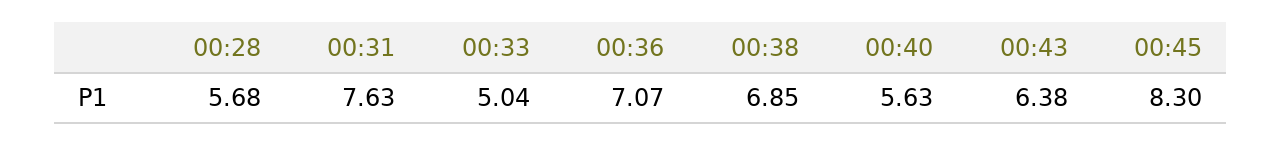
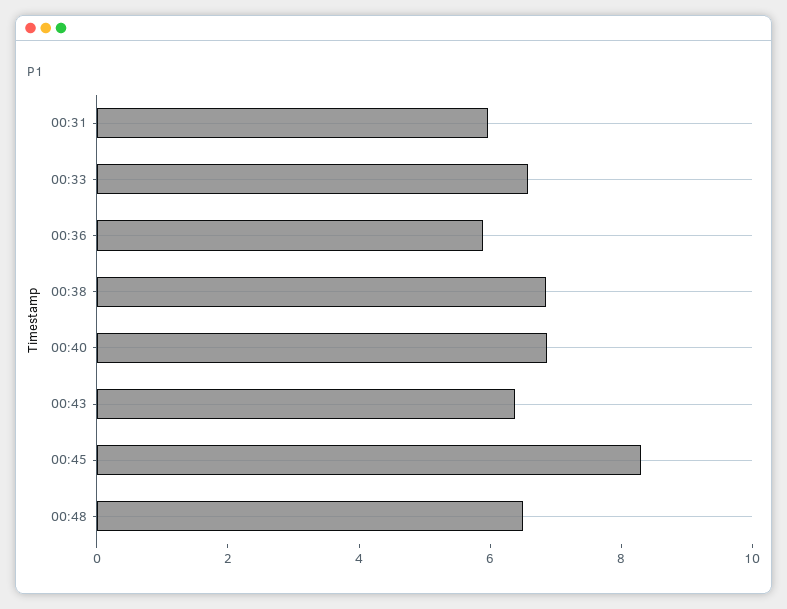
00:28: 5.68 -> none
00:31: 7.63 -> 6
00:33: 5.04 -> 6.5
00:36: 7.07 -> 6
00:40: 5.63 -> 7
00:48: none -> 6.5

